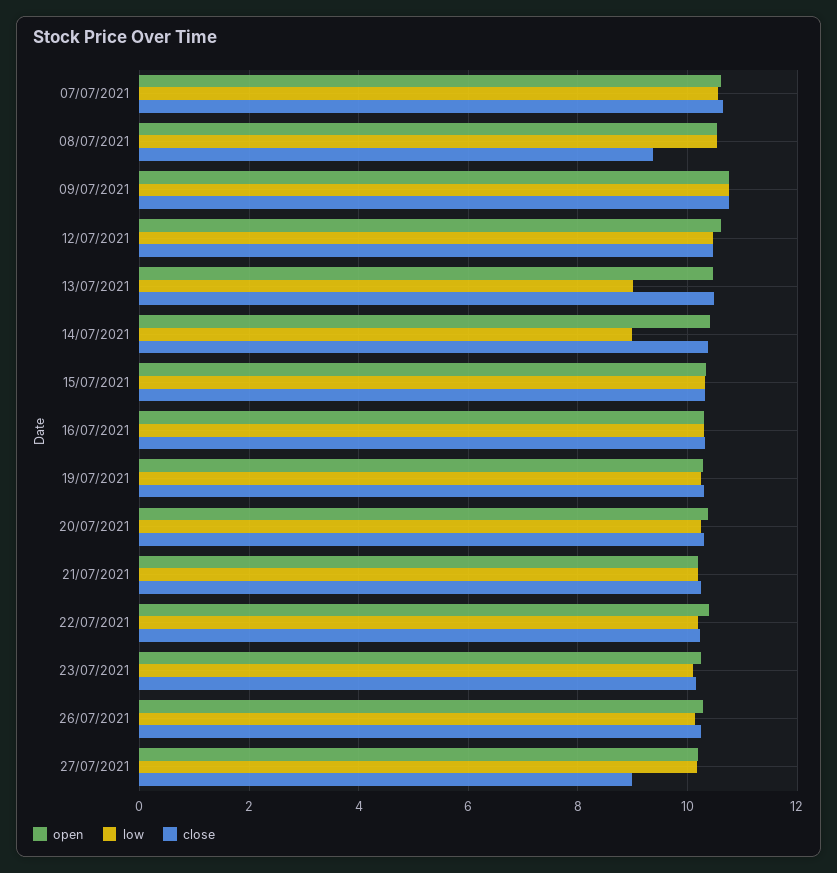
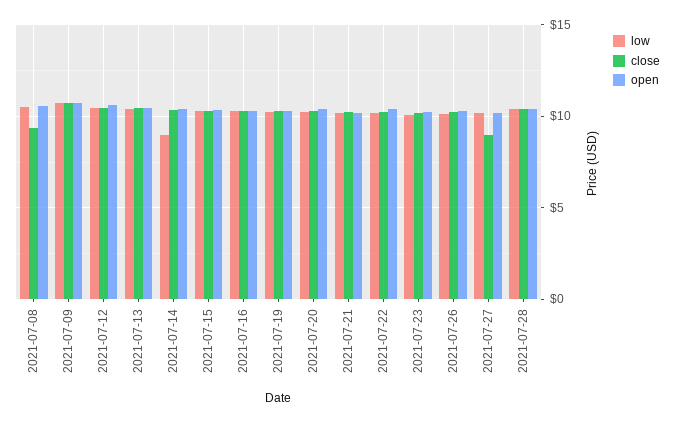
open, 07/07/2021: 10.6 -> none
low, 07/07/2021: 10.6 -> none
close, 07/07/2021: 10.6 -> none
low, 13/07/2021: 9 -> 10.5
low, 2021-07-28: none -> 10.5
close, 2021-07-28: none -> 10.5
open, 2021-07-28: none -> 10.5

